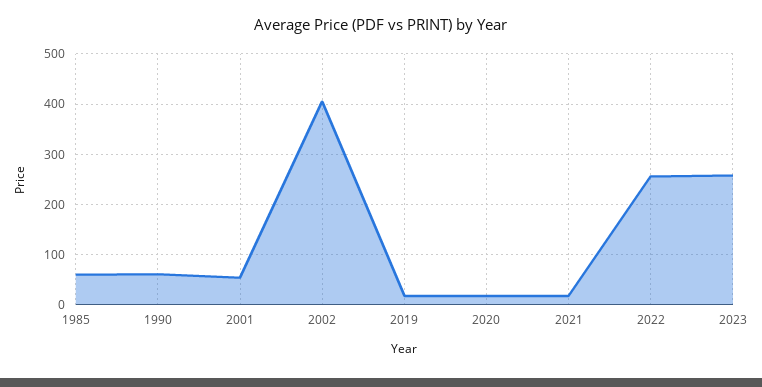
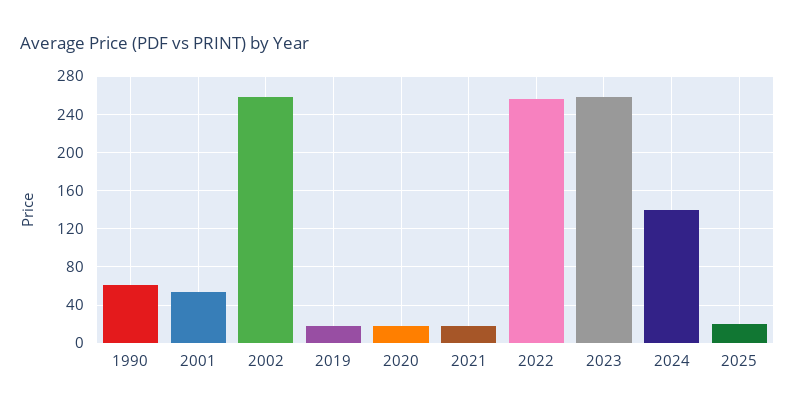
1985: 60 -> none
2002: 400 -> 260
2024: none -> 140
2025: none -> 20

